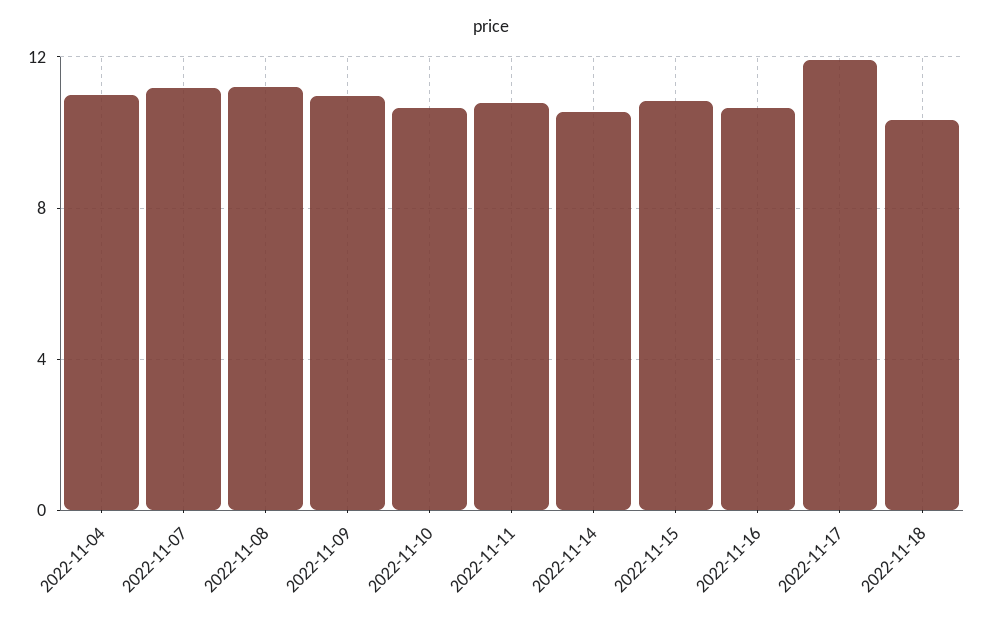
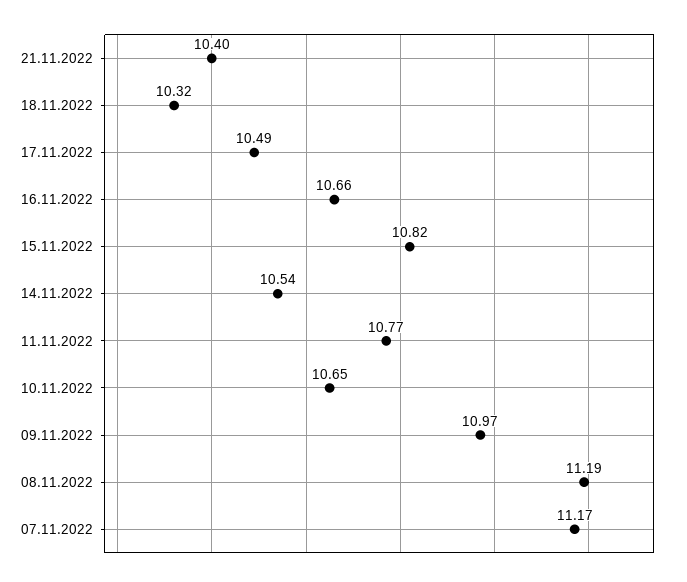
2022-11-04: 11 -> none
2022-11-17: 12 -> 10.49
21.11.2022: none -> 10.4

